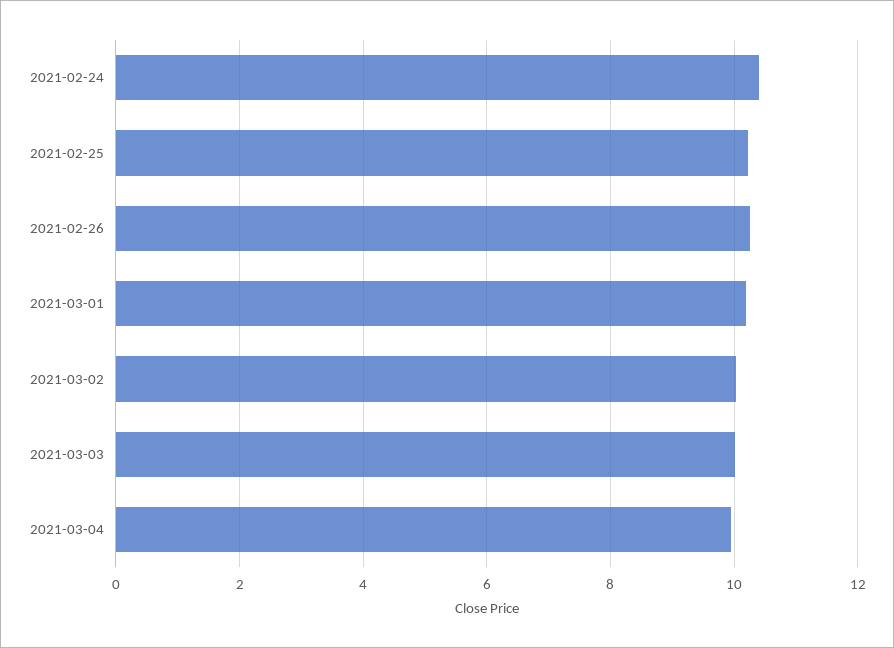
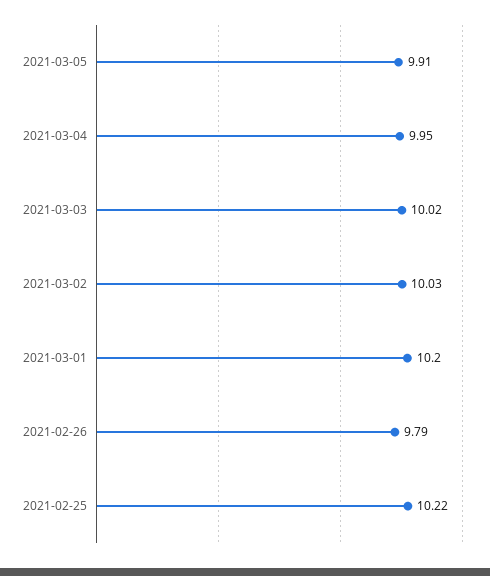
2021-02-24: 10.4 -> none
2021-02-26: 10.2 -> 9.79
2021-03-05: none -> 9.91

